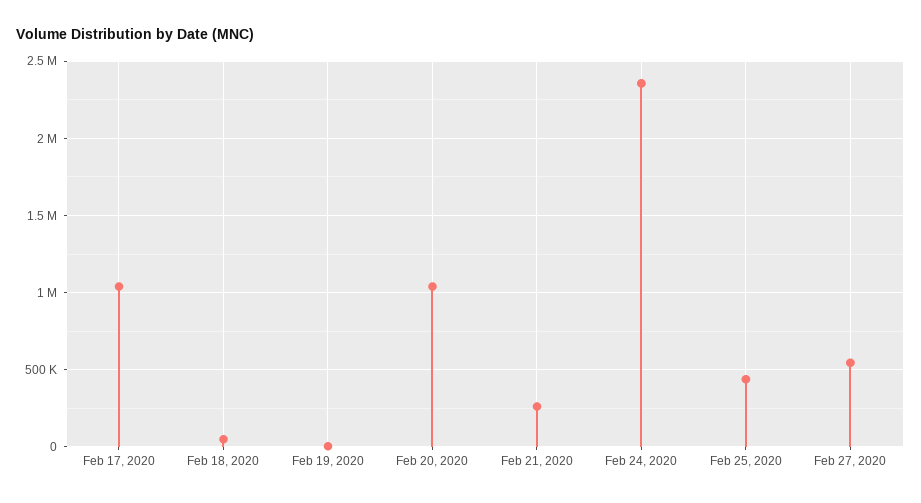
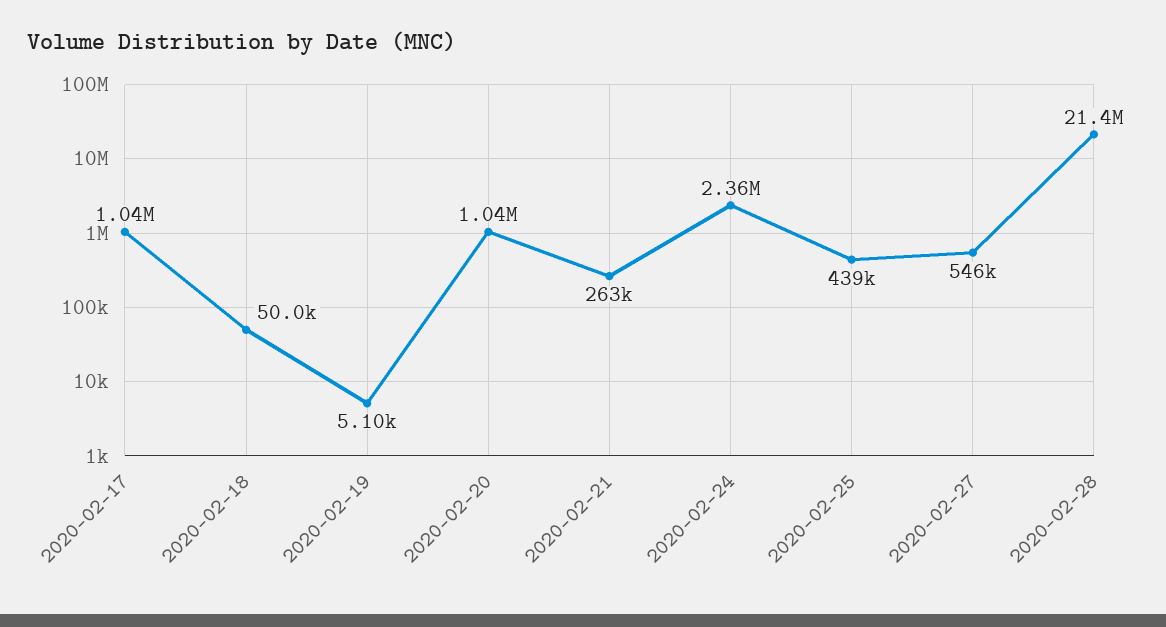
2020-02-28: none -> 21400000

